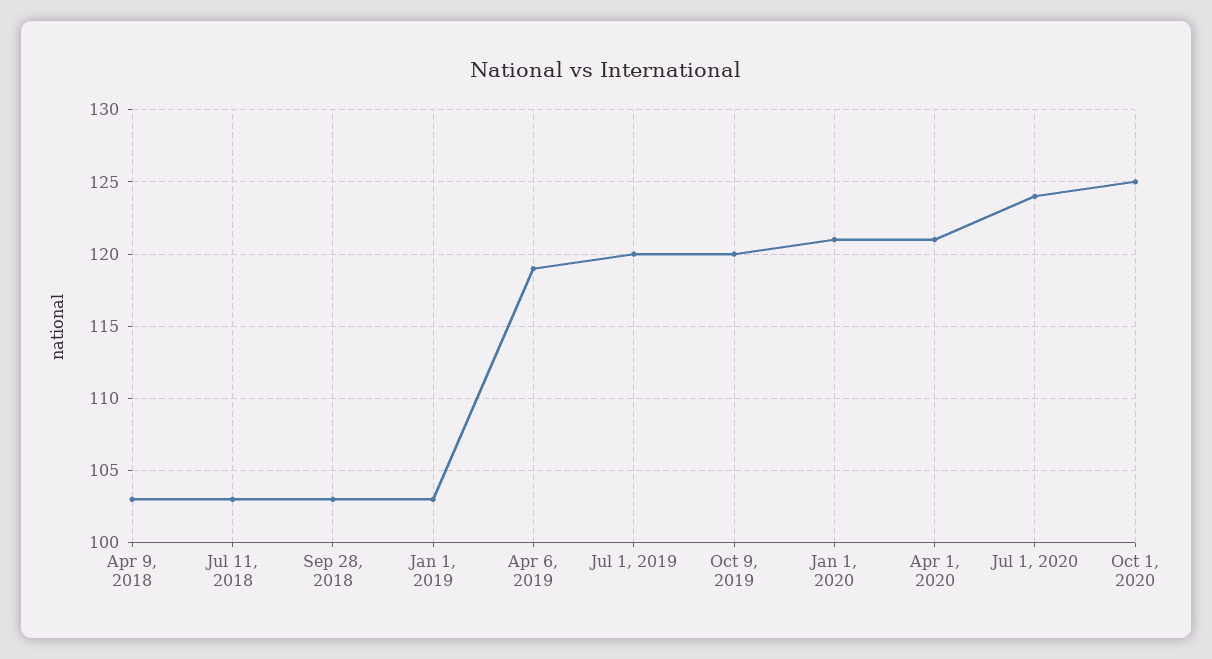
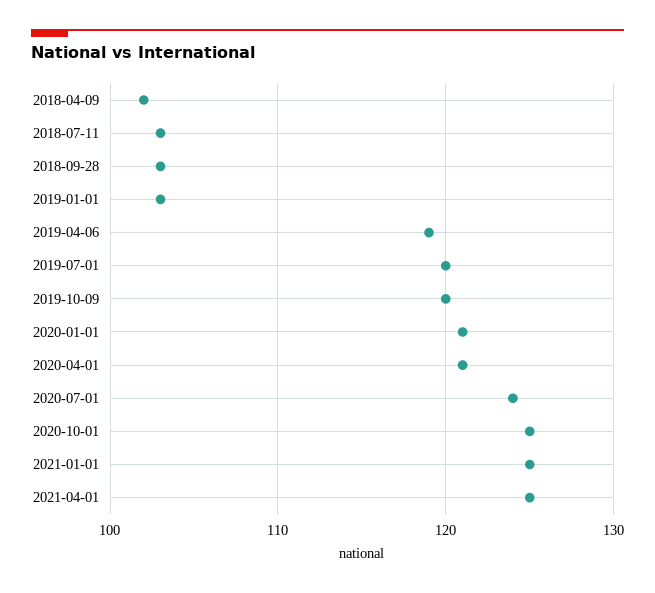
Apr 9, 2018: 103 -> 102
2021-01-01: none -> 125
2021-04-01: none -> 125

